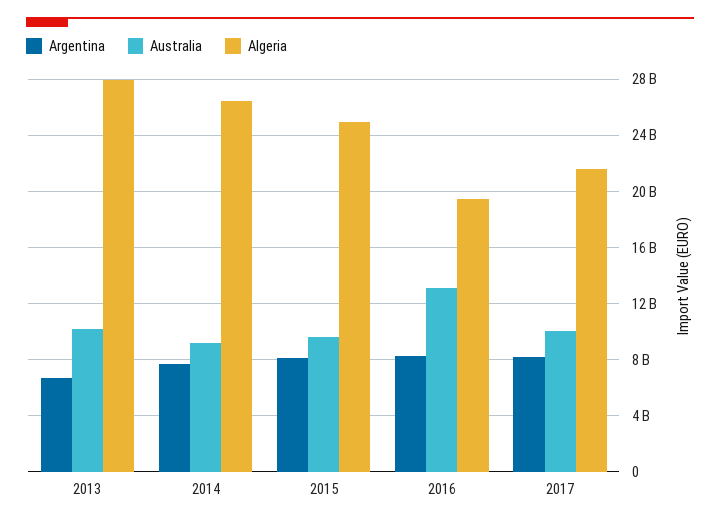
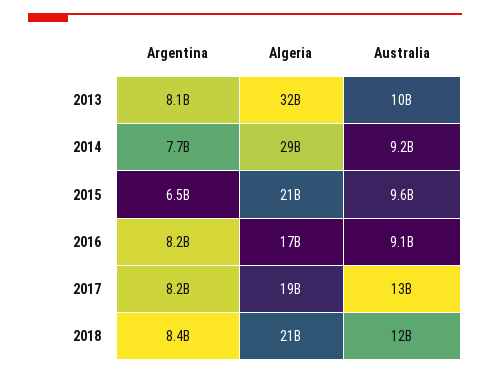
Argentina, 2013: 6500000000 -> 8100000000
Algeria, 2013: 28000000000 -> 32000000000
Algeria, 2014: 26500000000 -> 29000000000
Argentina, 2015: 8000000000 -> 6500000000
Algeria, 2015: 25000000000 -> 21000000000
Australia, 2016: 13000000000 -> 9100000000
Algeria, 2016: 19500000000 -> 17000000000
Australia, 2017: 10000000000 -> 13000000000
Algeria, 2017: 21500000000 -> 19000000000
Argentina, 2018: none -> 8400000000
Algeria, 2018: none -> 21000000000
Australia, 2018: none -> 12000000000

